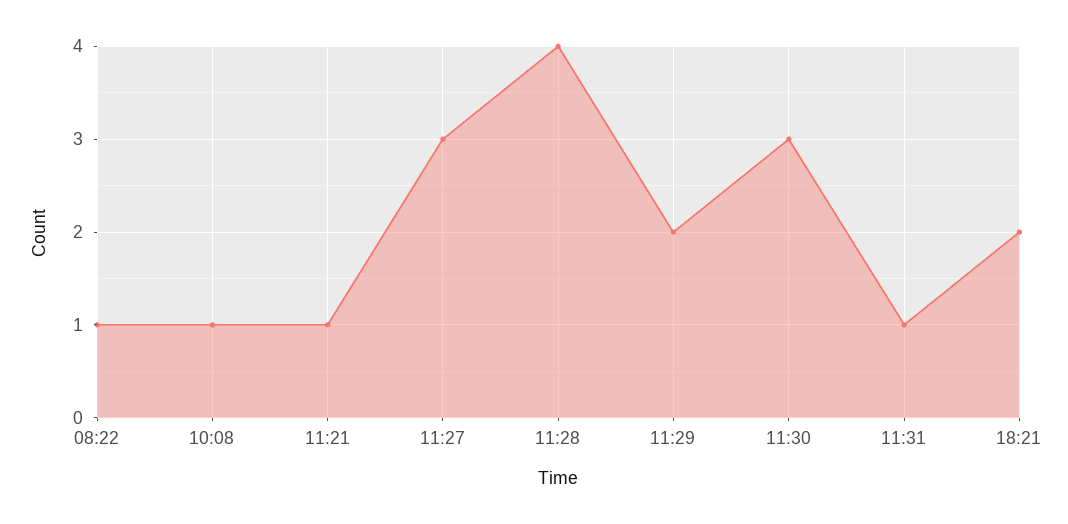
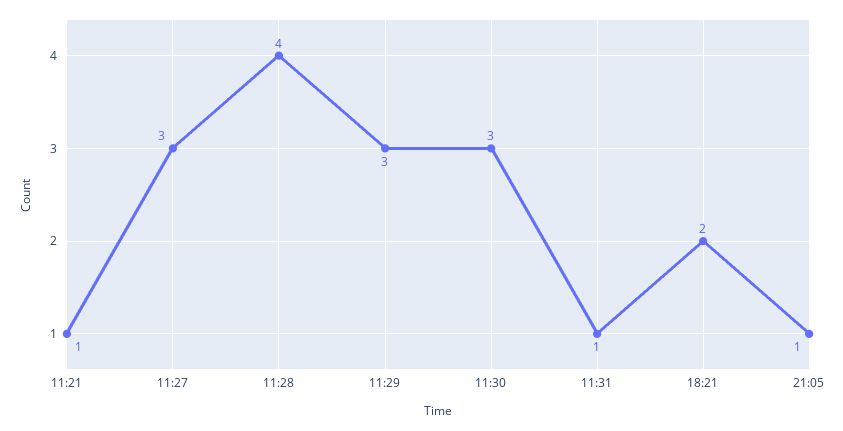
08:22: 1 -> none
10:08: 1 -> none
11:29: 2 -> 3
21:05: none -> 1

